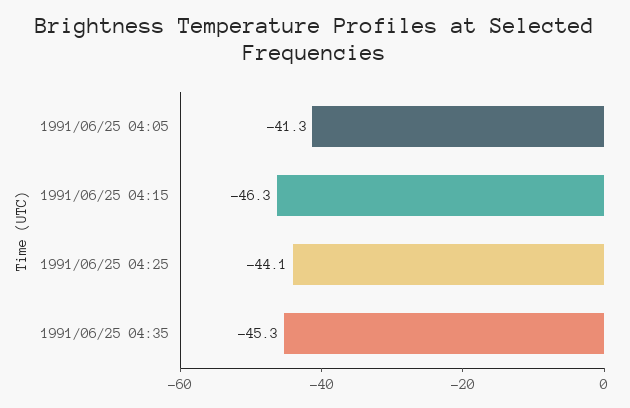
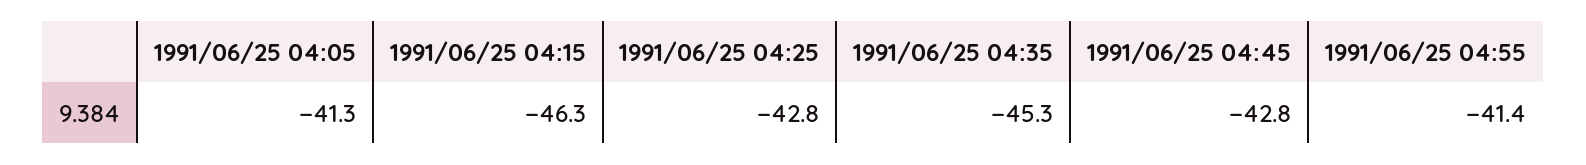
1991/06/25 04:25: -44.1 -> -42.8
1991/06/25 04:45: none -> -42.8
1991/06/25 04:55: none -> -41.4

